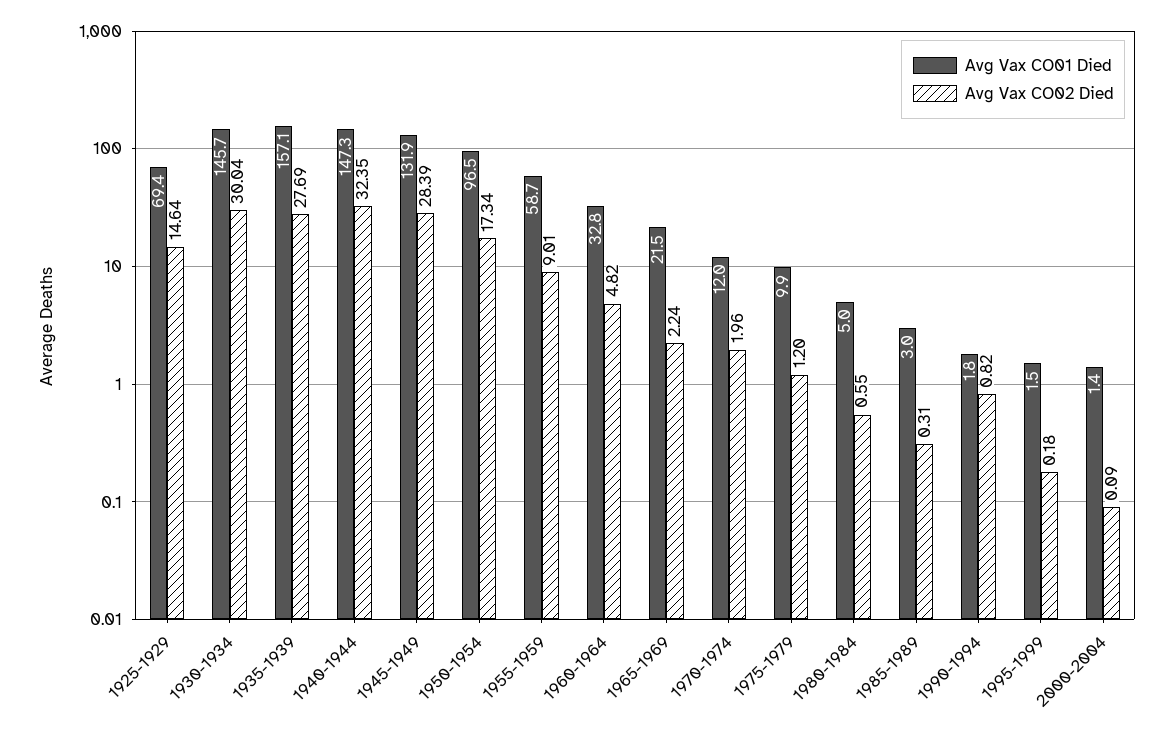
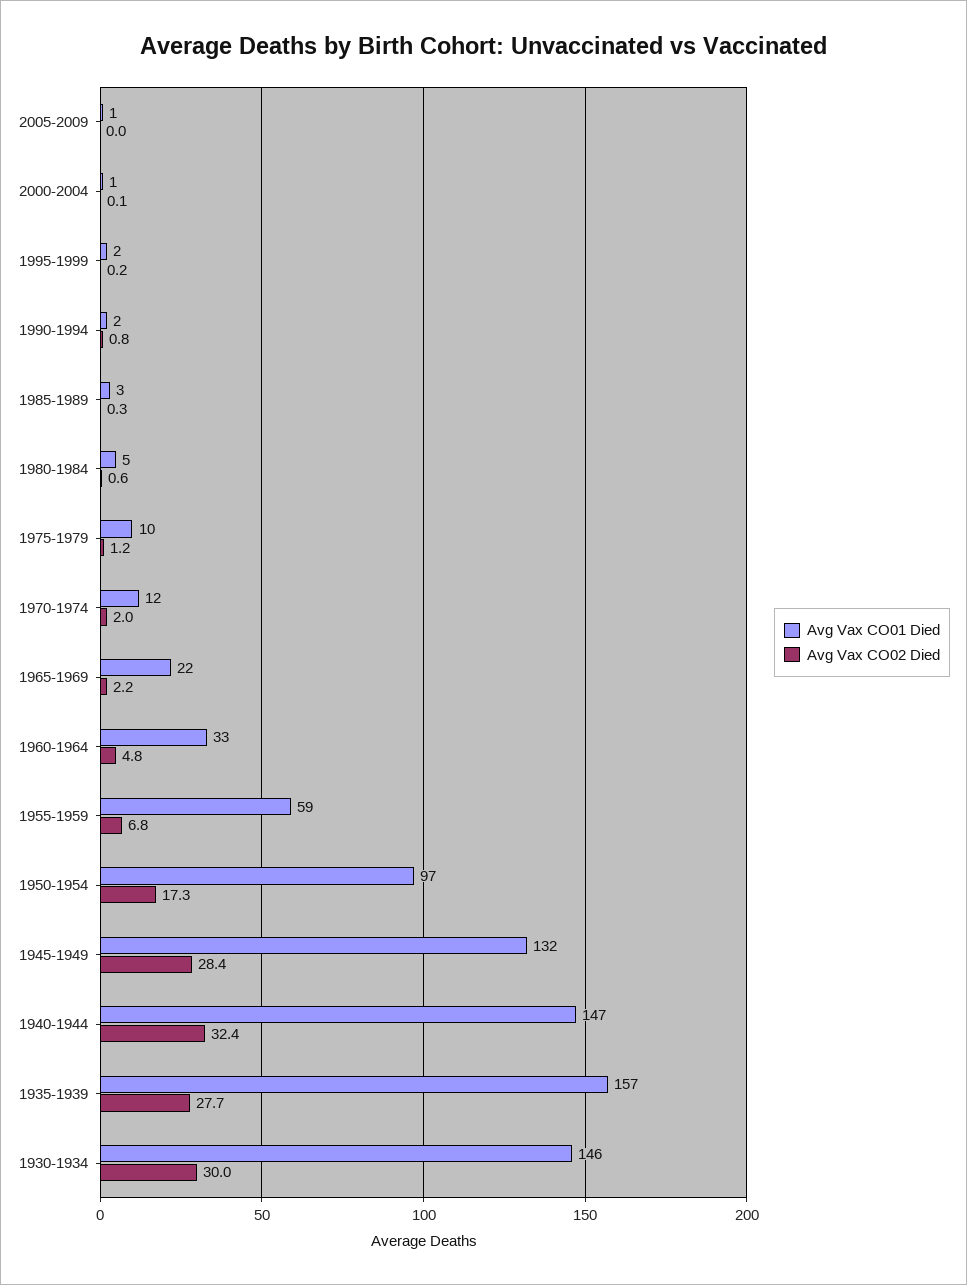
Avg Vax CO01 Died, 1925-1929: 69.4 -> none
Avg Vax CO02 Died, 1925-1929: 14.64 -> none
Avg Vax CO02 Died, 1955-1959: 9.01 -> 6.8
Avg Vax CO01 Died, 2005-2009: none -> 1
Avg Vax CO02 Died, 2005-2009: none -> 0

